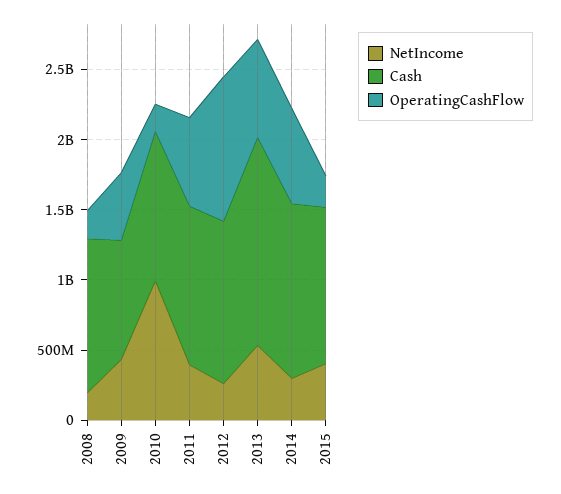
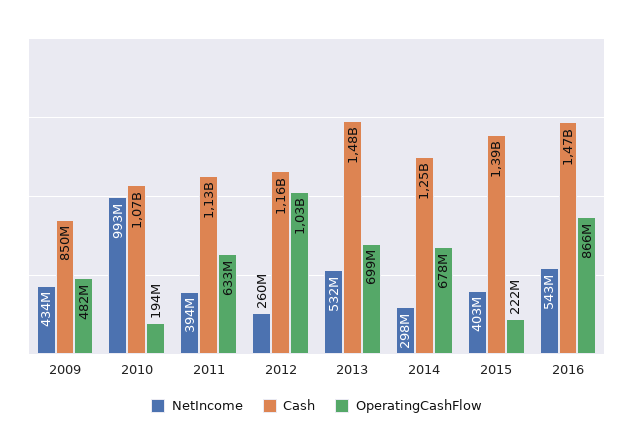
NetIncome, 2008: 200000000 -> none
Cash, 2008: 1100000000 -> none
OperatingCashFlow, 2008: 200000000 -> none
Cash, 2015: 1100000000 -> 1390000000
NetIncome, 2016: none -> 543000000
Cash, 2016: none -> 1470000000
OperatingCashFlow, 2016: none -> 866000000

